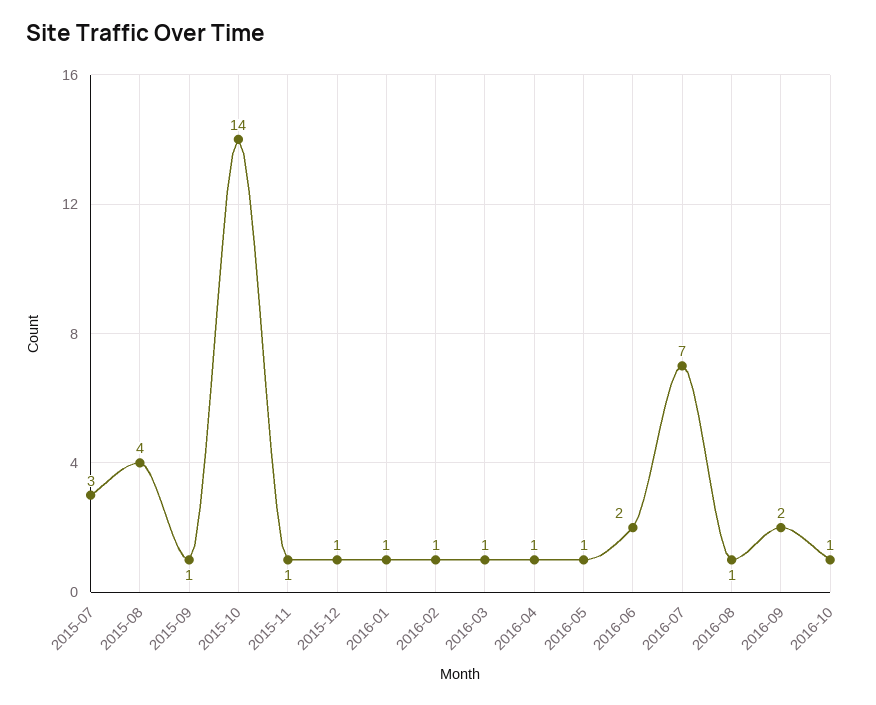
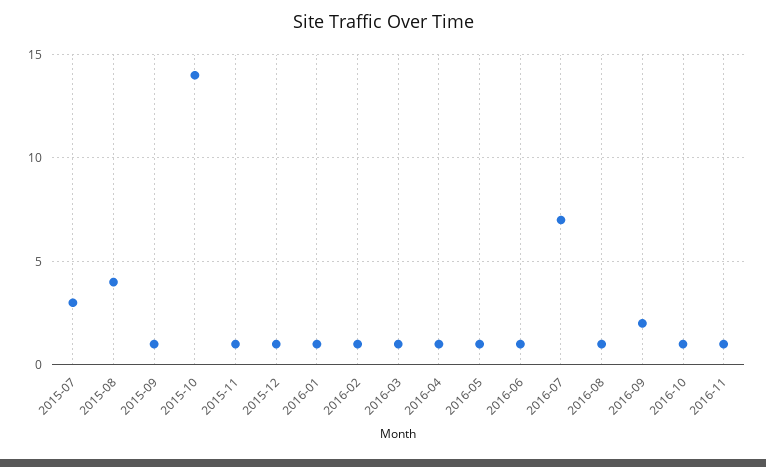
2016-06: 2 -> 1
2016-11: none -> 1

